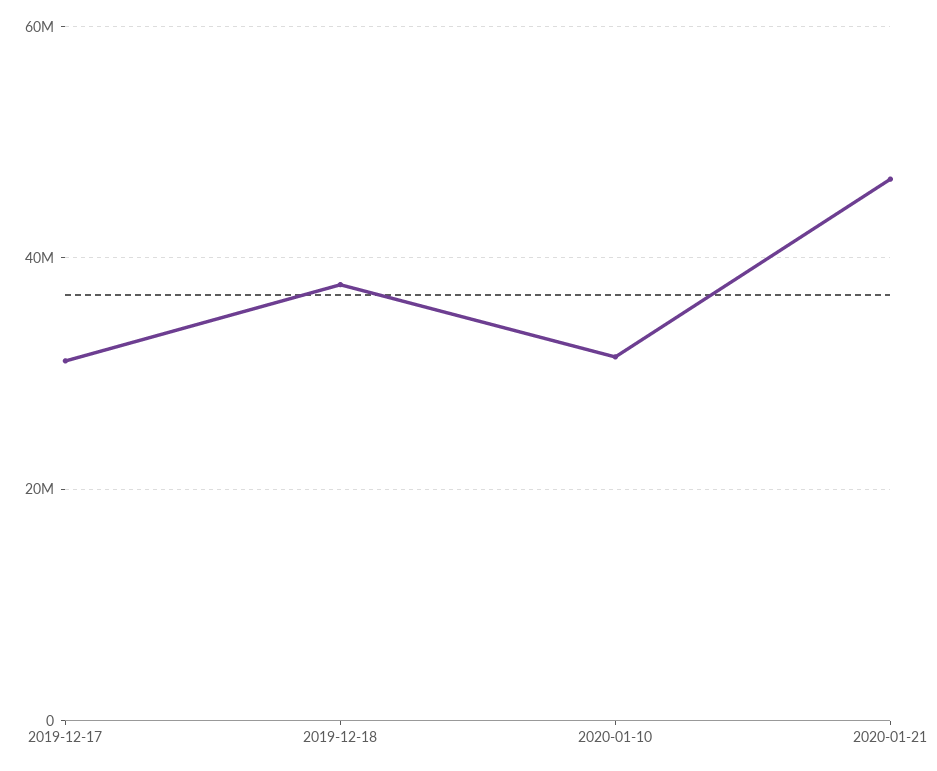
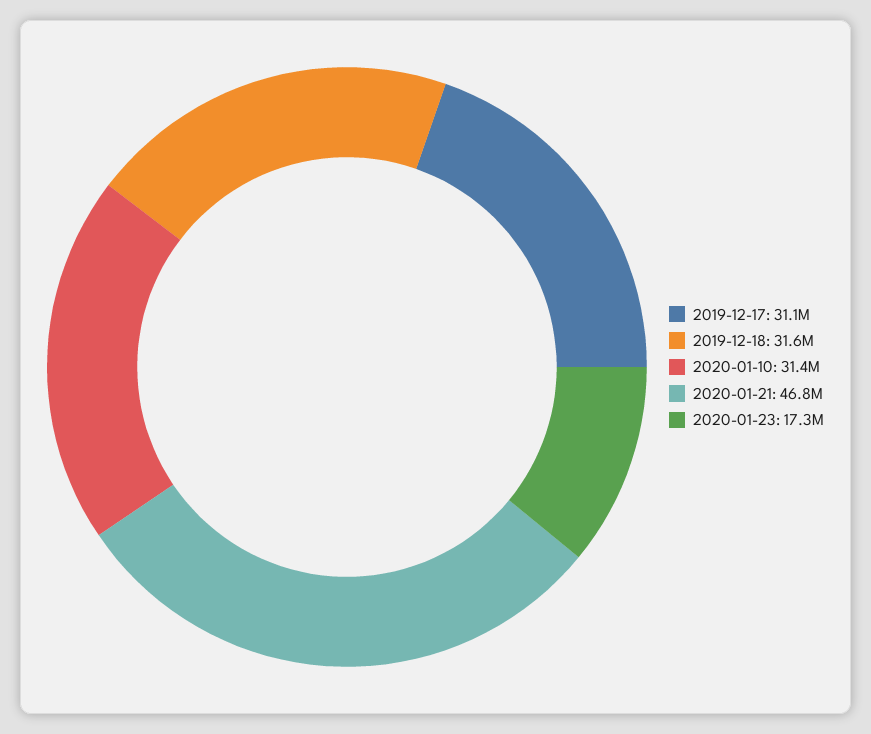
2019-12-18: 38000000 -> 31600000
2020-01-23: none -> 17300000

